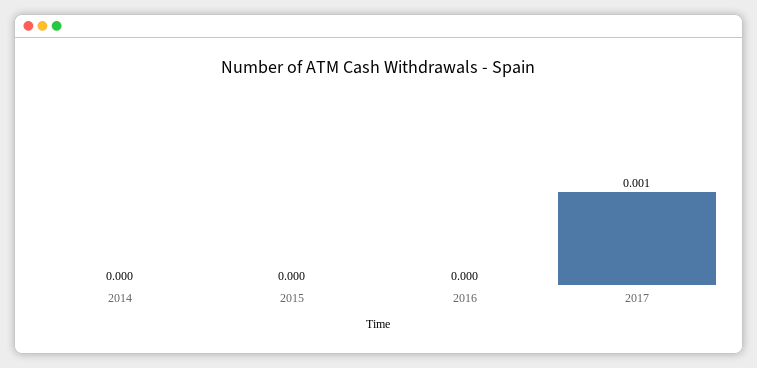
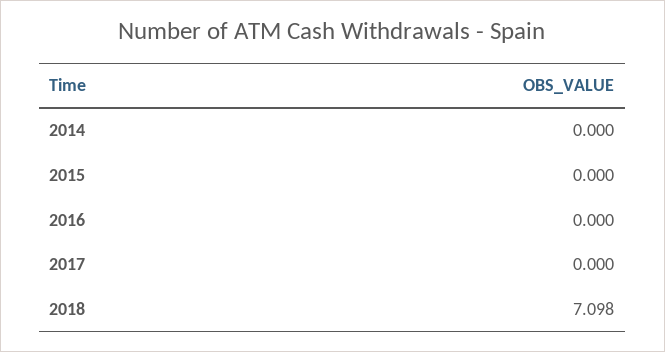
2017: 0.001 -> 0
2018: none -> 7.098

